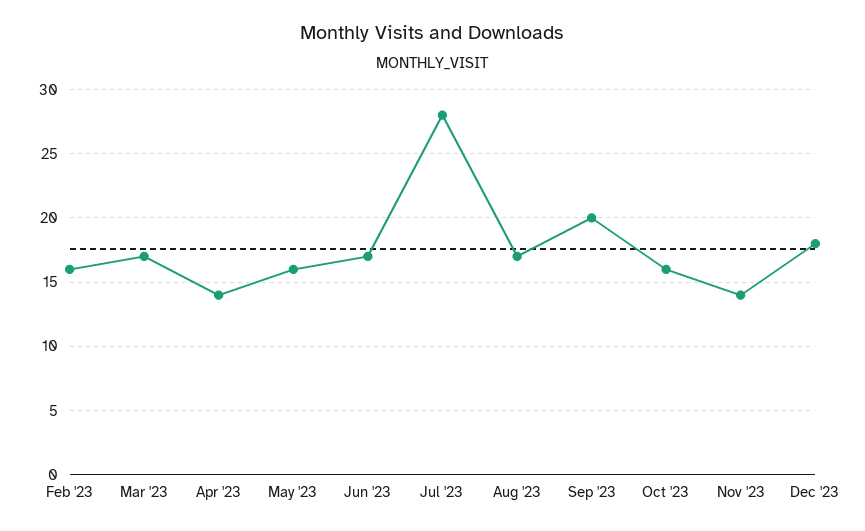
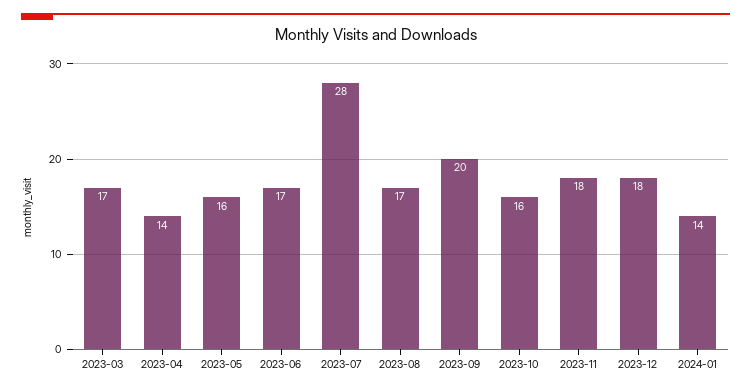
Feb '23: 16 -> none
Nov '23: 14 -> 18
2024-01: none -> 14

